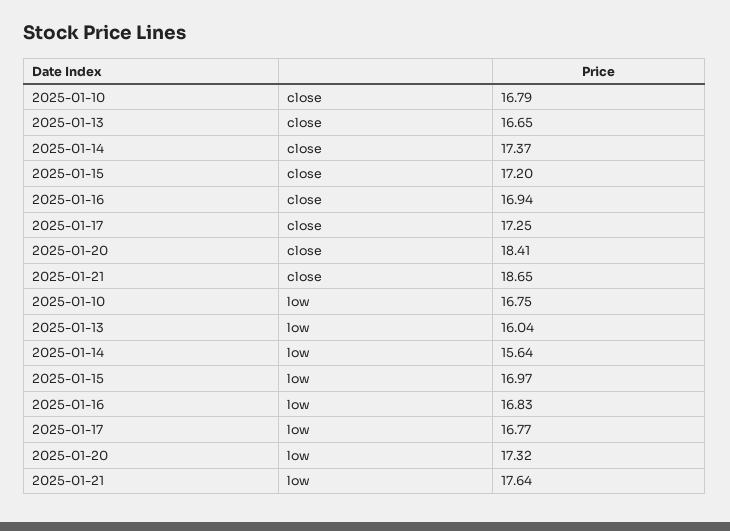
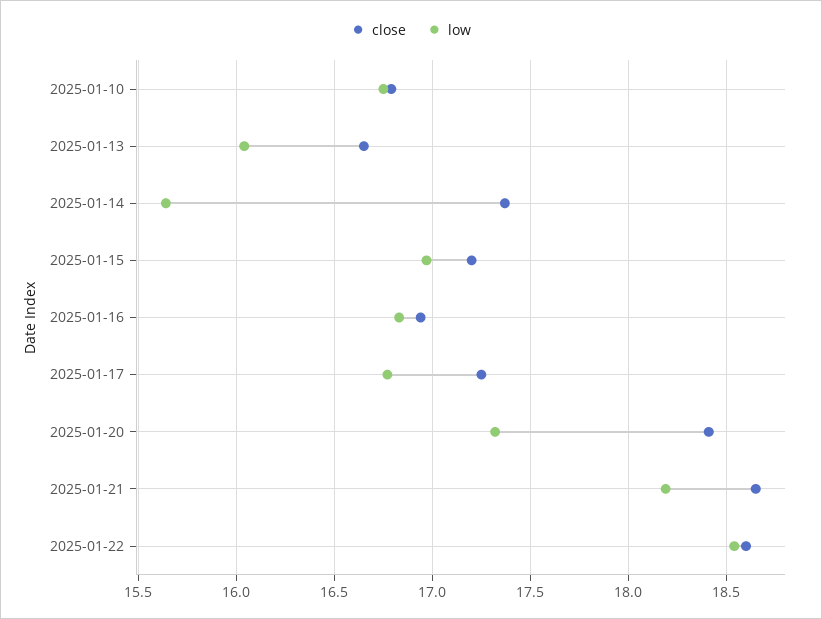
low, 2025-01-21: 17.64 -> 18.2
close, 2025-01-22: none -> 18.6
low, 2025-01-22: none -> 18.55

